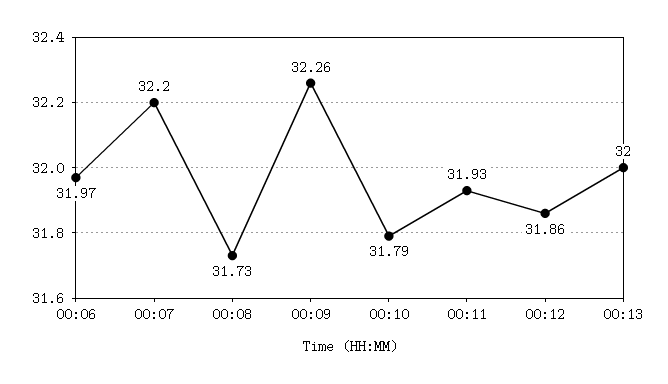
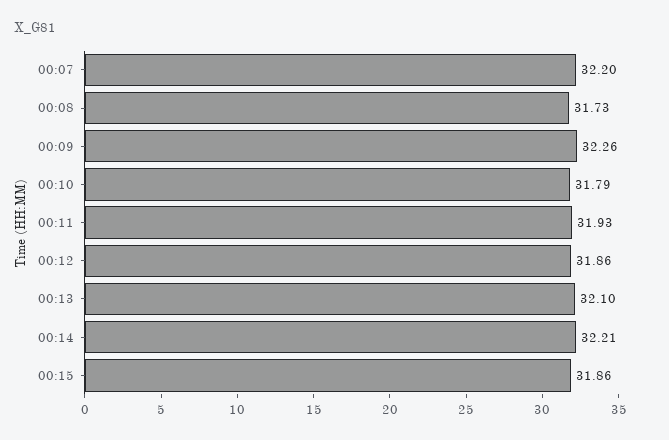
00:06: 31.97 -> none
00:13: 32 -> 32.1
00:14: none -> 32.21
00:15: none -> 31.86

